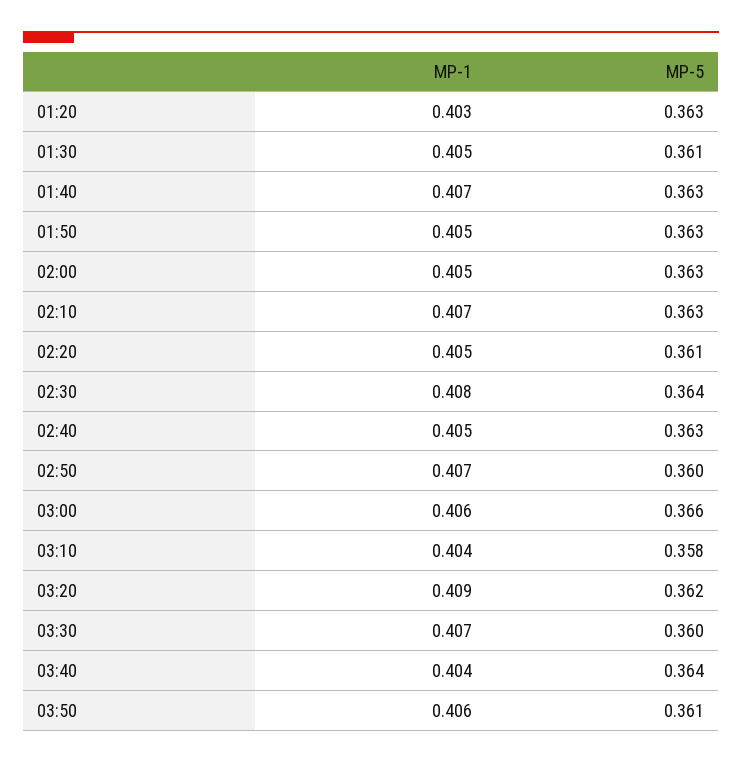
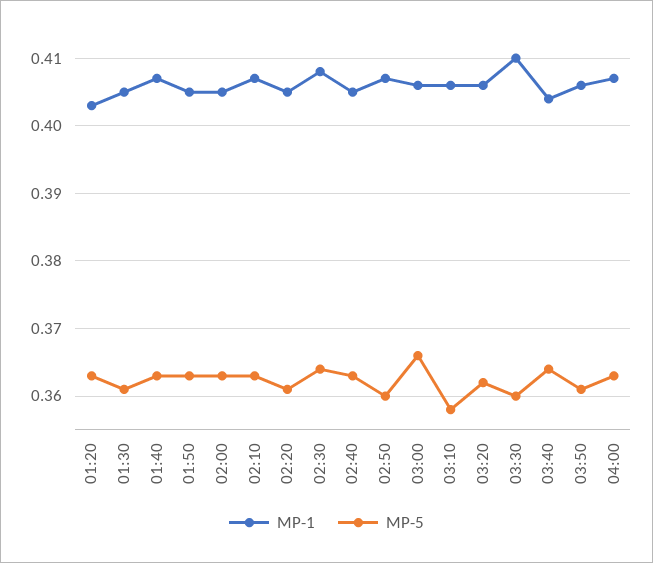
MP-1, 03:10: 0.404 -> 0.406
MP-1, 03:20: 0.409 -> 0.406
MP-1, 03:30: 0.407 -> 0.41
MP-1, 04:00: none -> 0.407
MP-5, 04:00: none -> 0.363

